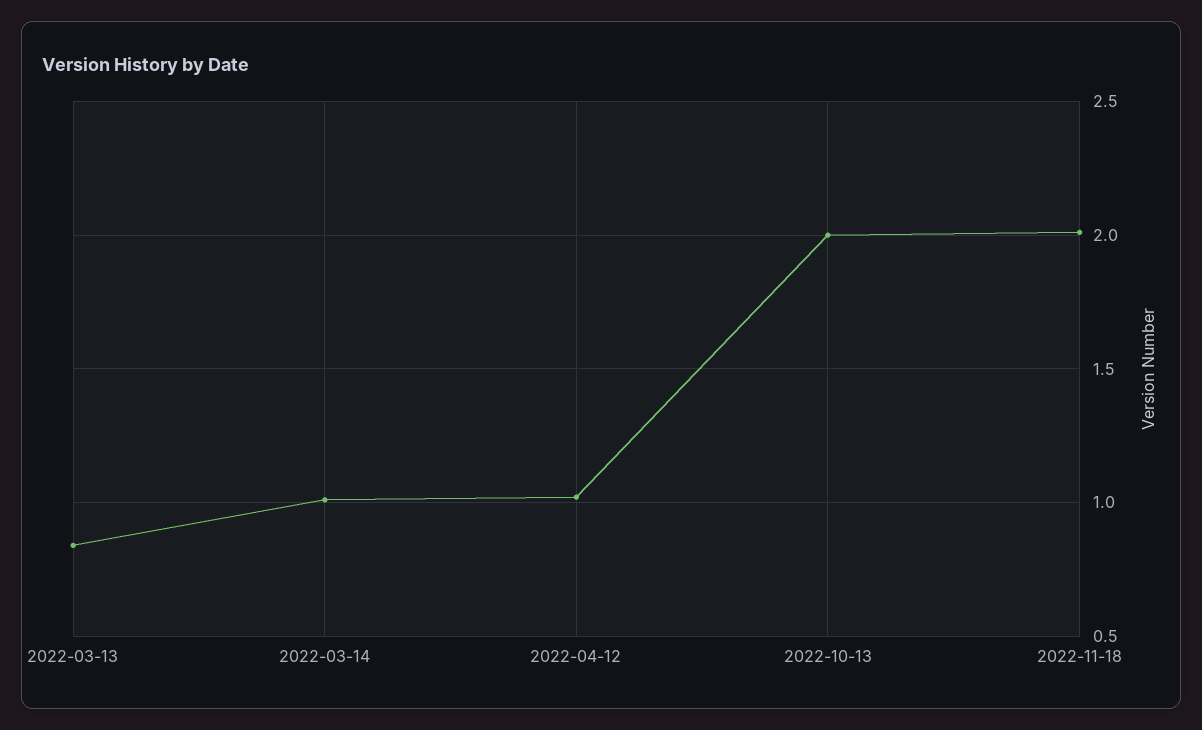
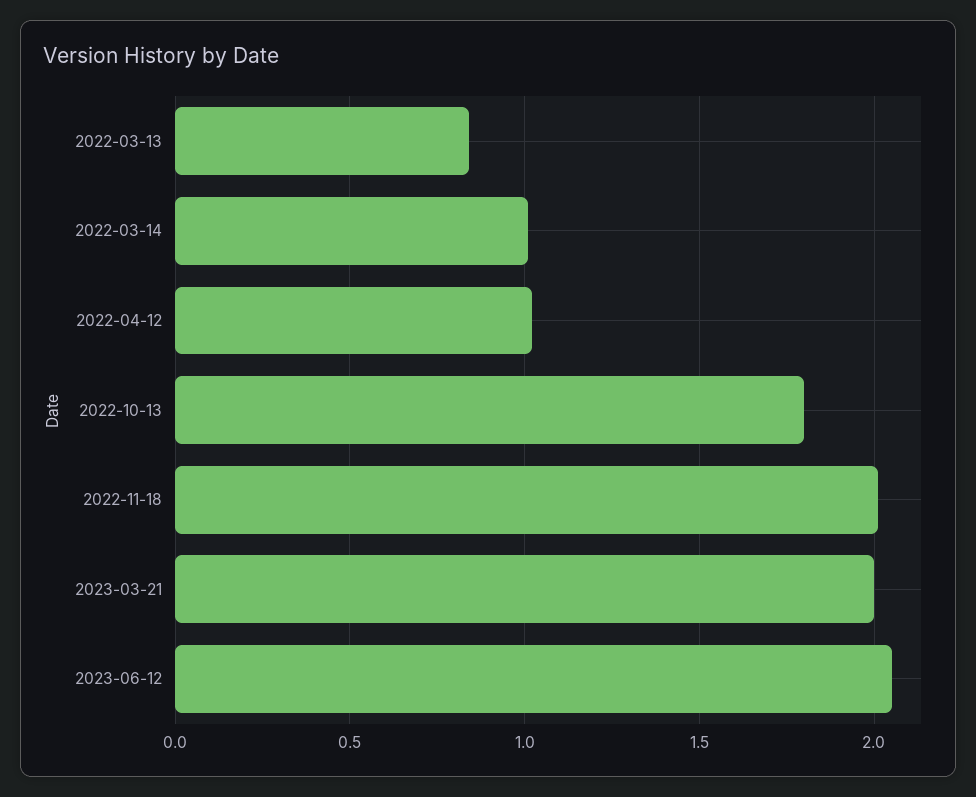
2022-10-13: 2 -> 1.8
2023-03-21: none -> 2
2023-06-12: none -> 2.05

